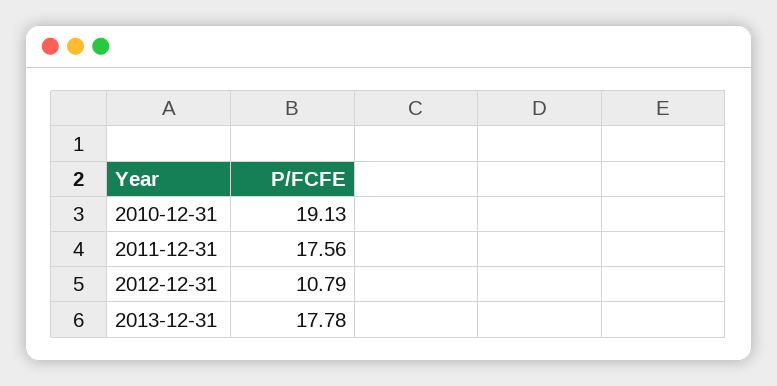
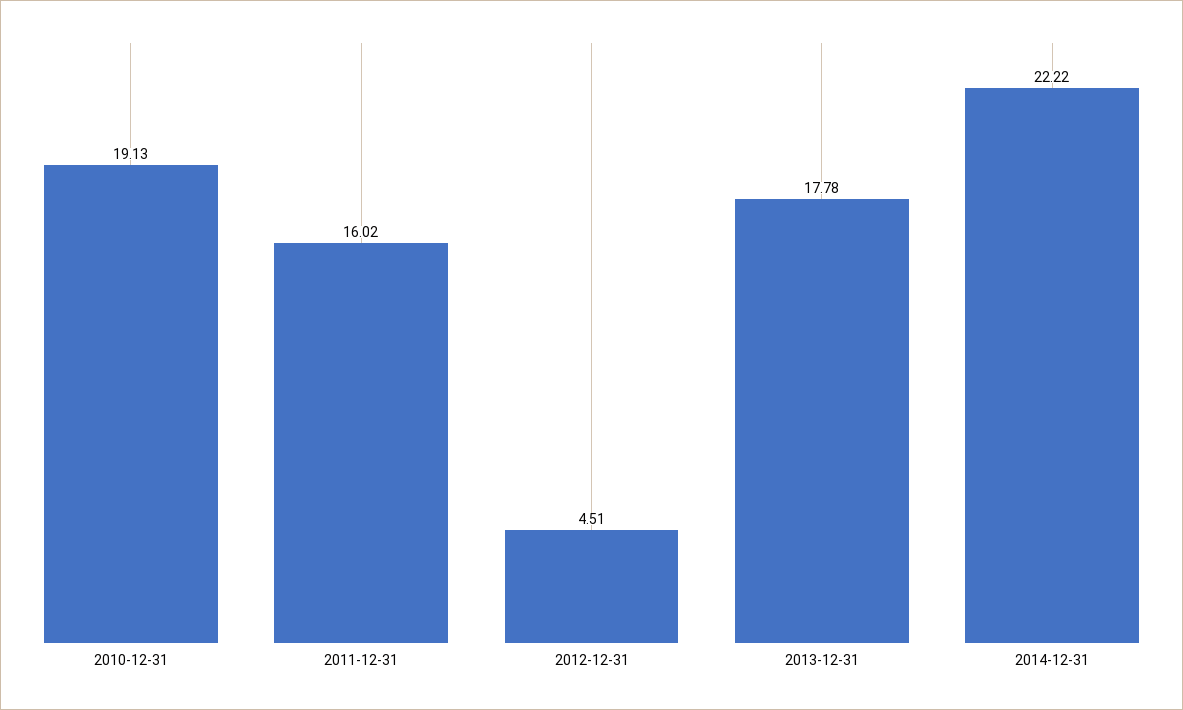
2011-12-31: 17.56 -> 16.02
2012-12-31: 10.79 -> 4.51
2014-12-31: none -> 22.22

